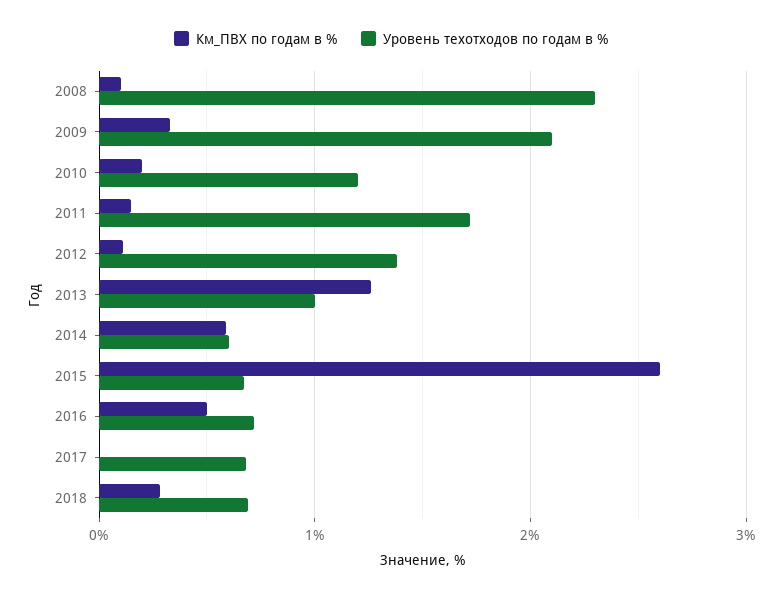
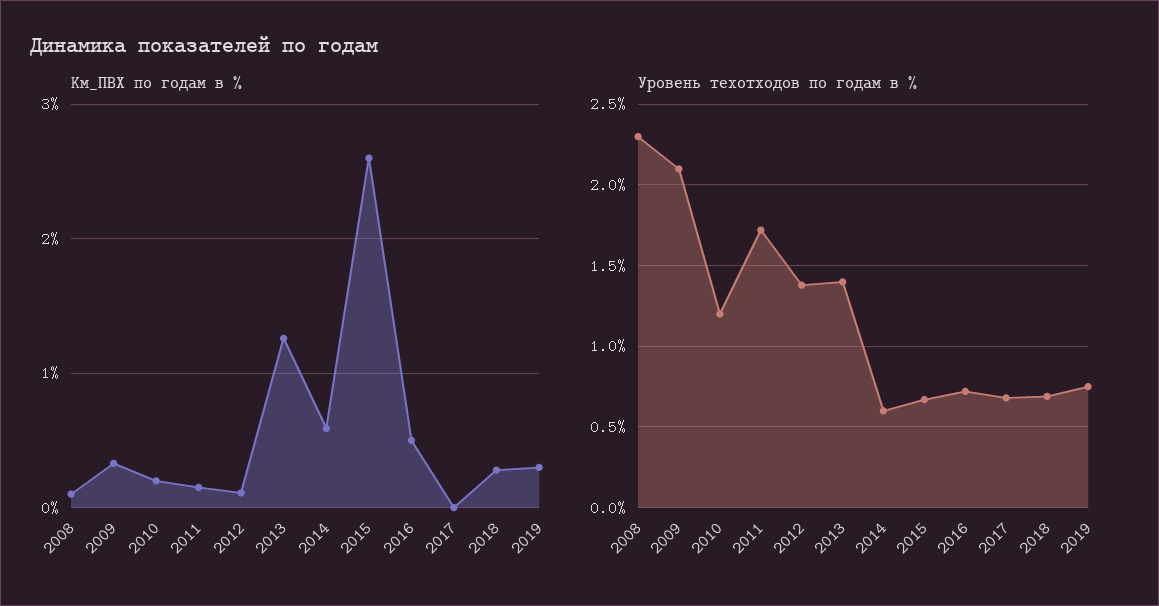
Уровень техотходов по годам в %, 2013: 1 -> 1.4
Км_ПВХ по годам в %, 2019: none -> 0.3
Уровень техотходов по годам в %, 2019: none -> 0.75

